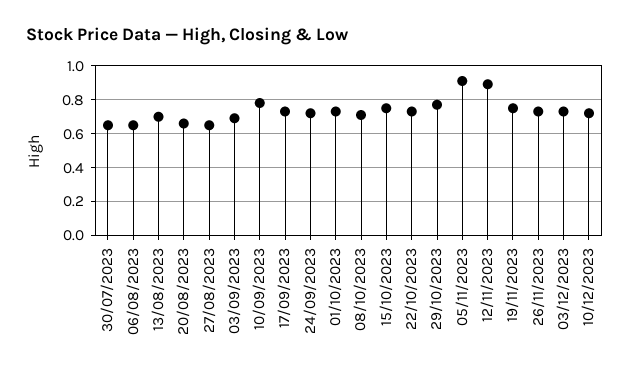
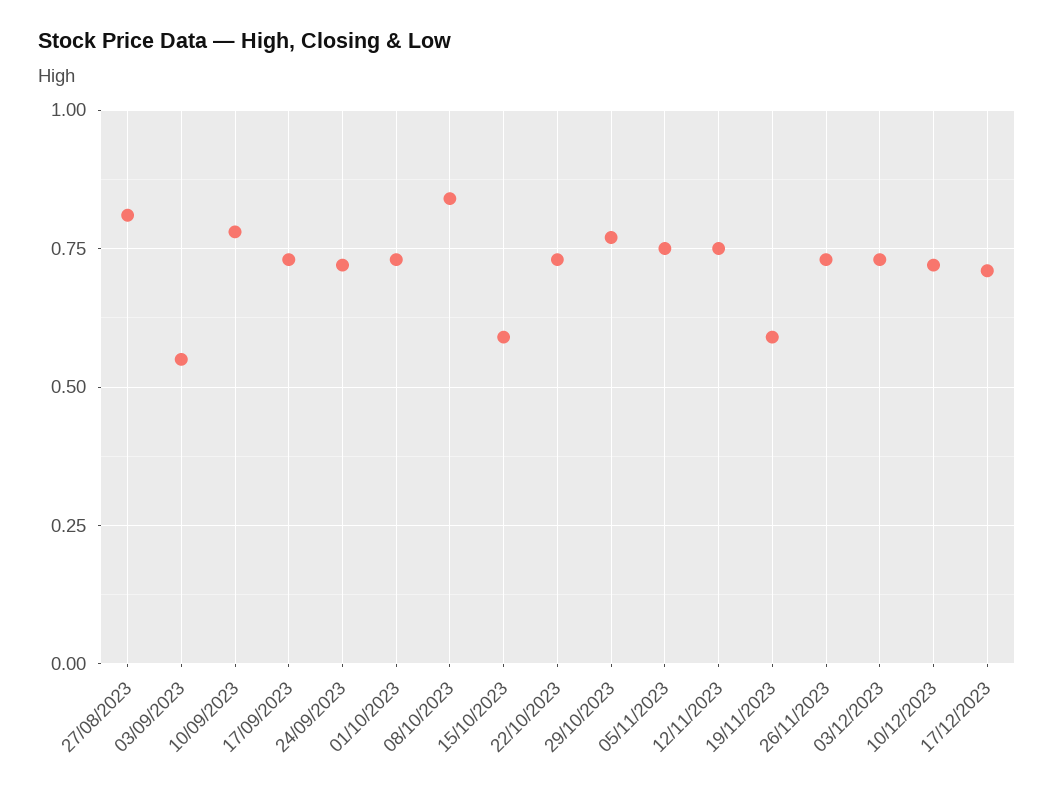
30/07/2023: 0.65 -> none
06/08/2023: 0.65 -> none
13/08/2023: 0.7 -> none
20/08/2023: 0.65 -> none
27/08/2023: 0.65 -> 0.8
03/09/2023: 0.7 -> 0.55
08/10/2023: 0.7 -> 0.85
15/10/2023: 0.75 -> 0.6
05/11/2023: 0.9 -> 0.75
12/11/2023: 0.9 -> 0.75
19/11/2023: 0.75 -> 0.6
17/12/2023: none -> 0.7

